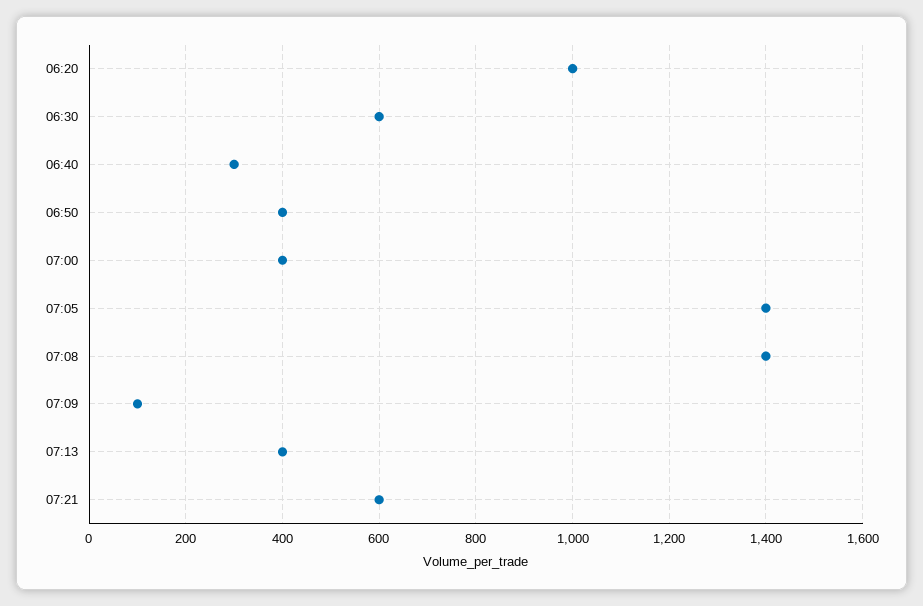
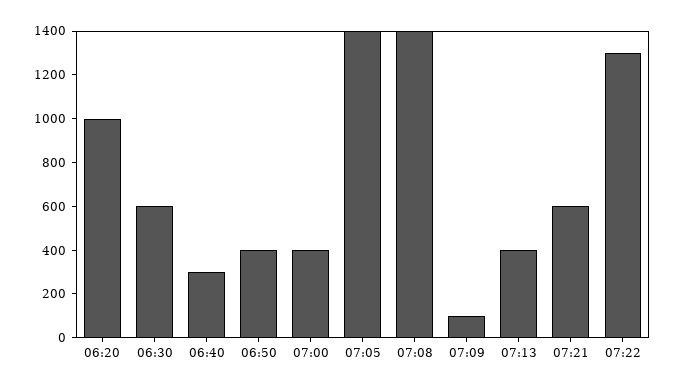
07:22: none -> 1300

